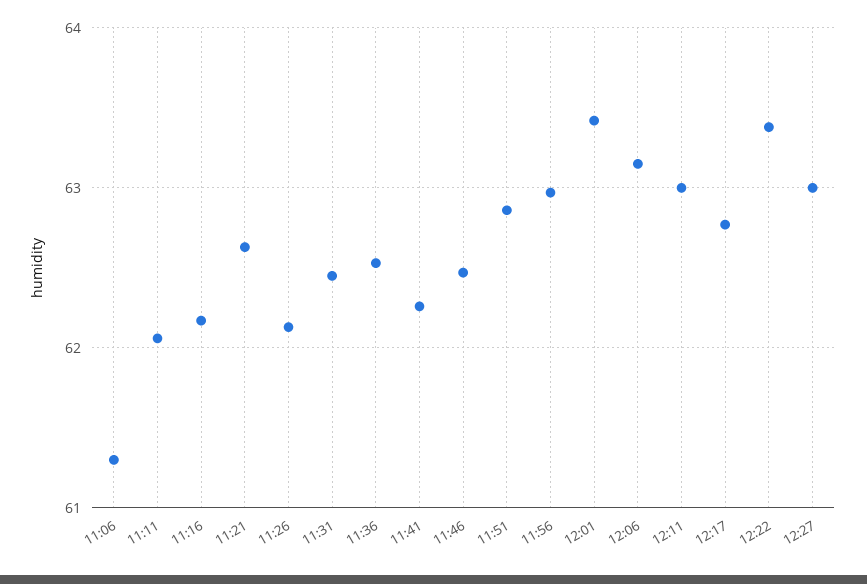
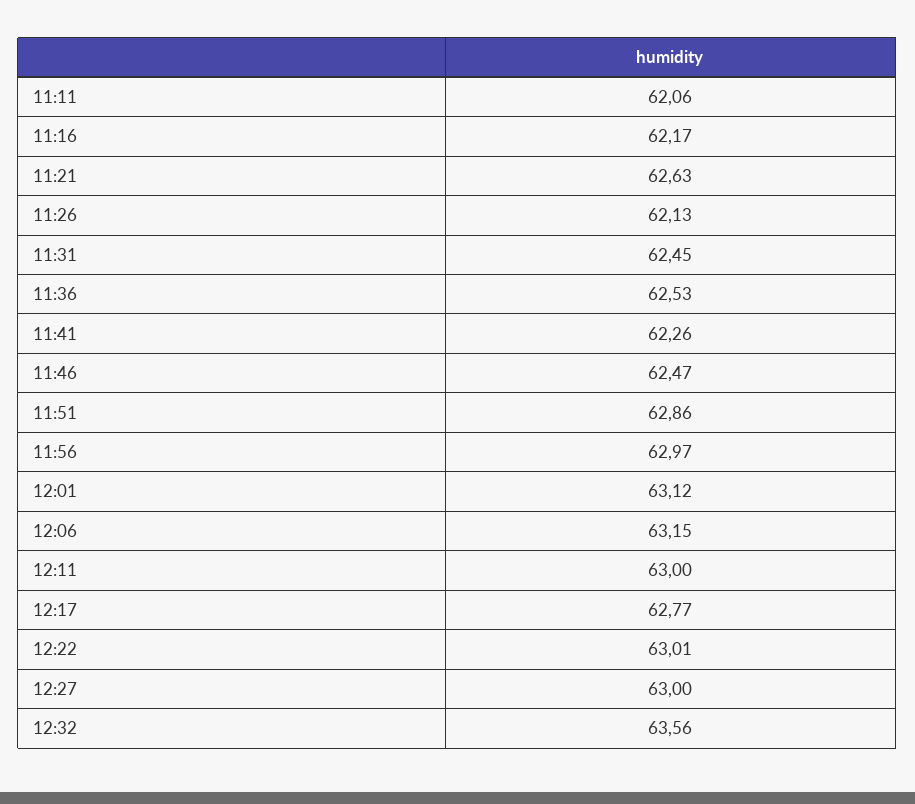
11:06: 61.3 -> none
12:01: 63.4 -> 63.12
12:22: 63.4 -> 63.01
12:32: none -> 63.56

